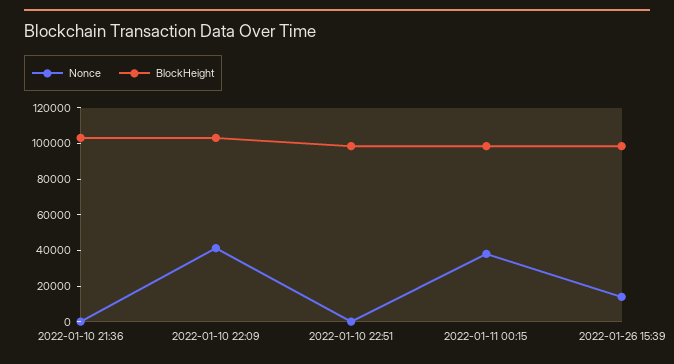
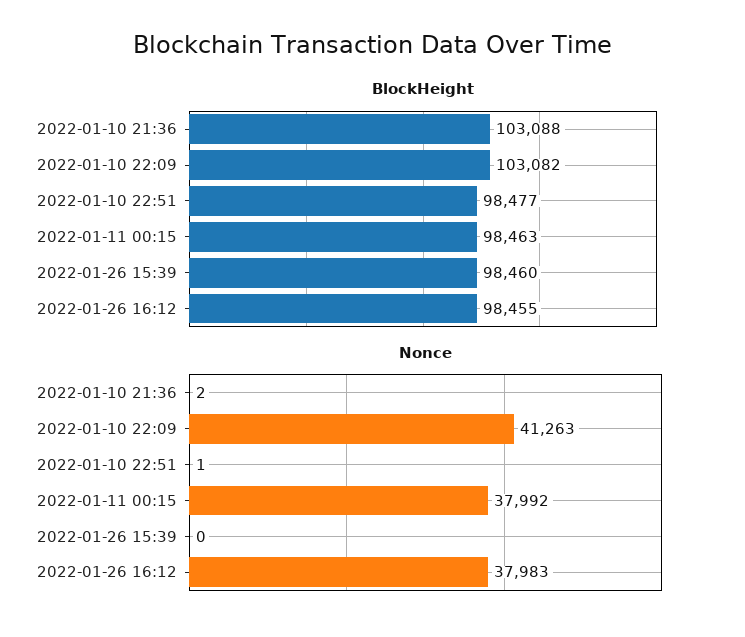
Nonce, 2022-01-26 15:39: 15000 -> 0
BlockHeight, 2022-01-26 16:12: none -> 98455
Nonce, 2022-01-26 16:12: none -> 37983

